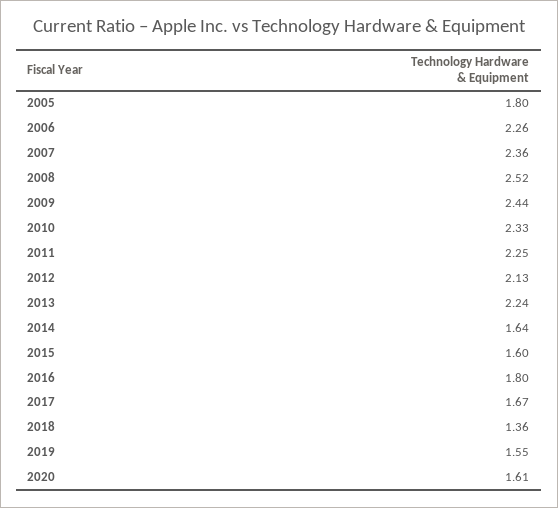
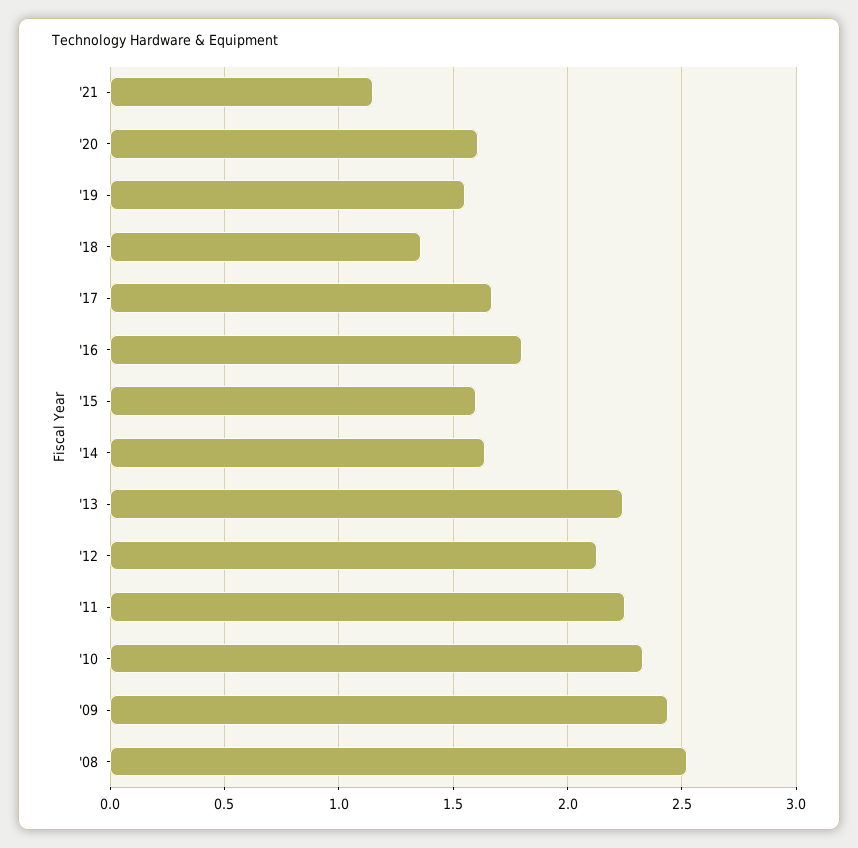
2005: 1.8 -> none
2006: 2.26 -> none
2007: 2.36 -> none
'21: none -> 1.15

